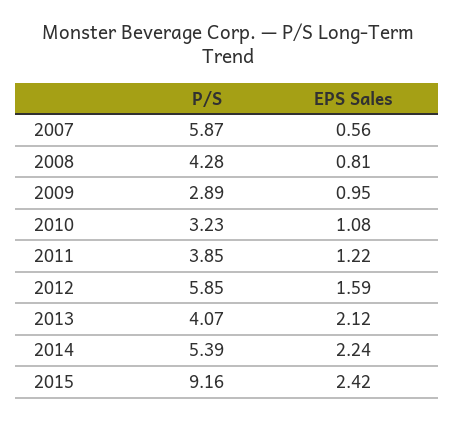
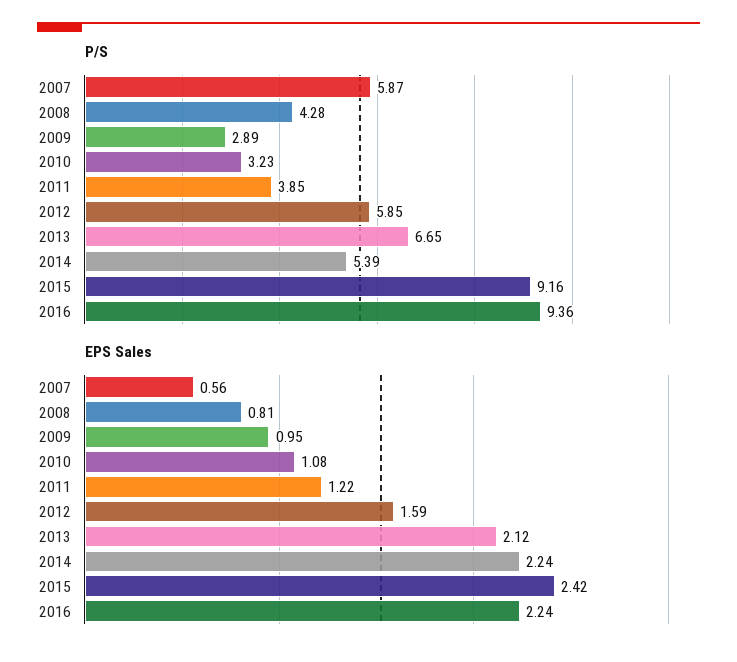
P/S, 2013: 4.07 -> 6.65
P/S, 2016: none -> 9.36
EPS Sales, 2016: none -> 2.24

